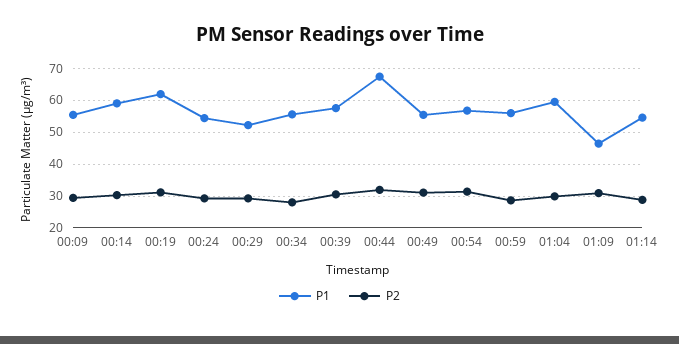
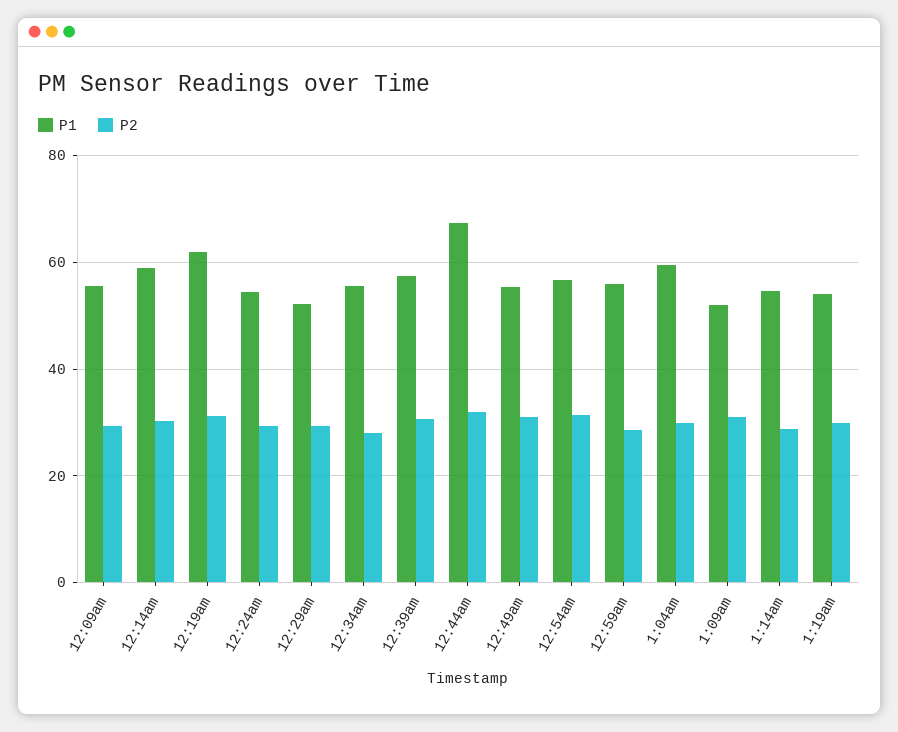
P1, 01:09: 46 -> 52
P1, 1:19am: none -> 54
P2, 1:19am: none -> 30

